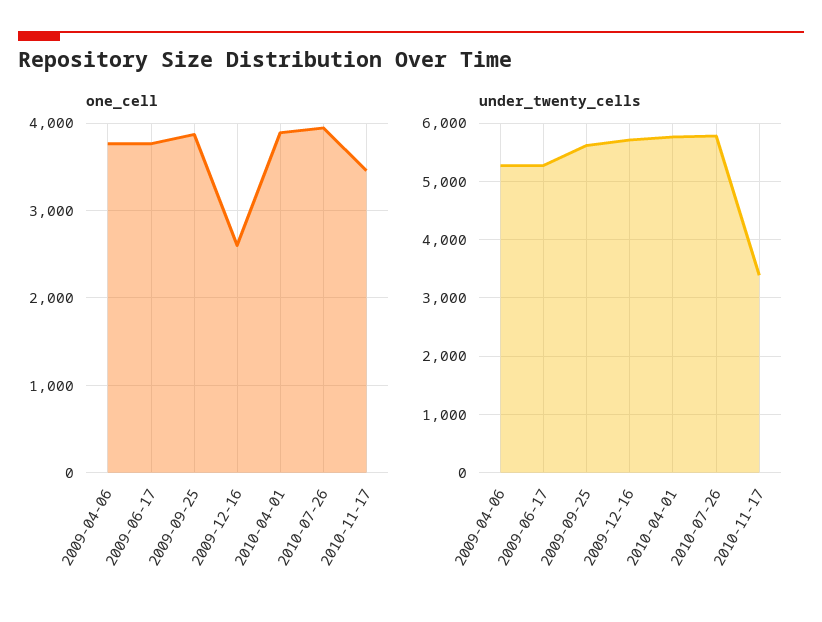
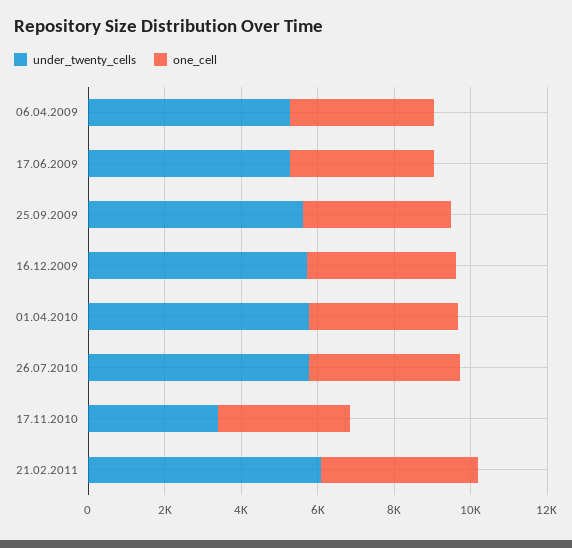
one_cell, 2009-12-16: 2600 -> 4000
under_twenty_cells, 21.02.2011: none -> 6000
one_cell, 21.02.2011: none -> 4000

